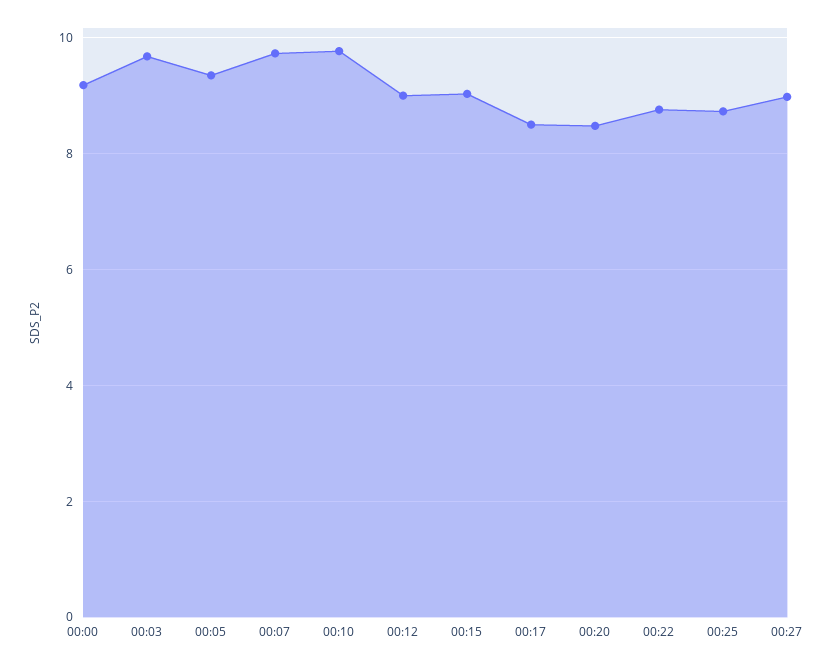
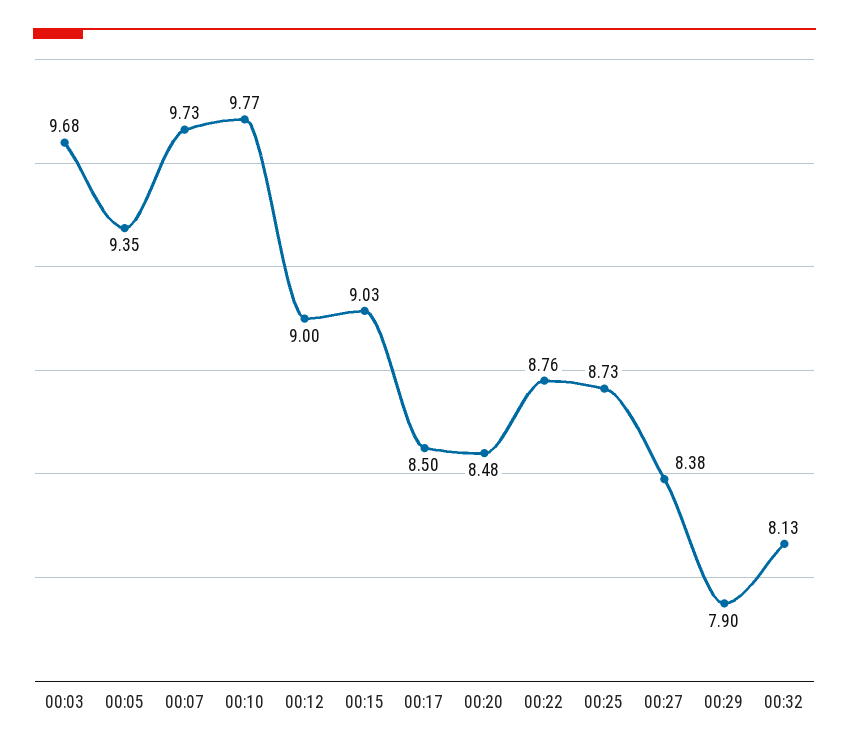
00:00: 9.2 -> none
00:27: 9 -> 8.38
00:29: none -> 7.9
00:32: none -> 8.13

